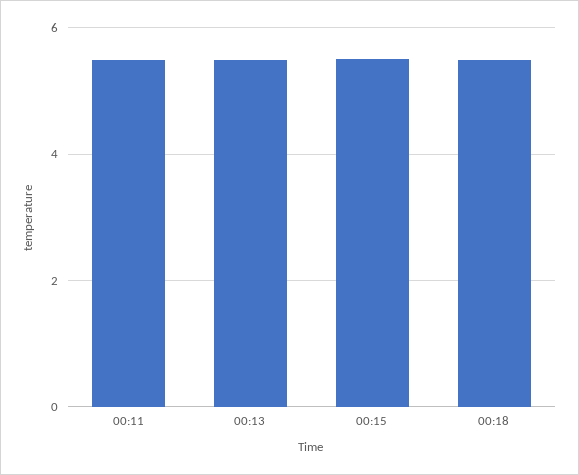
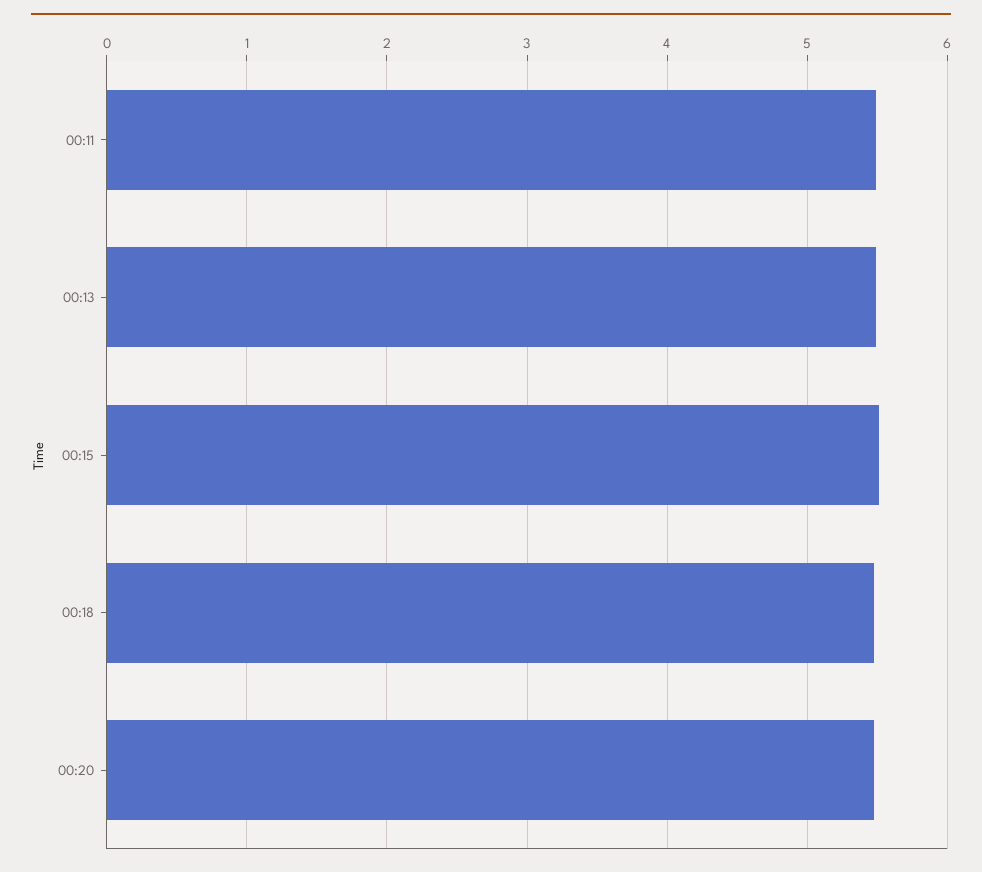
00:20: none -> 5.5

